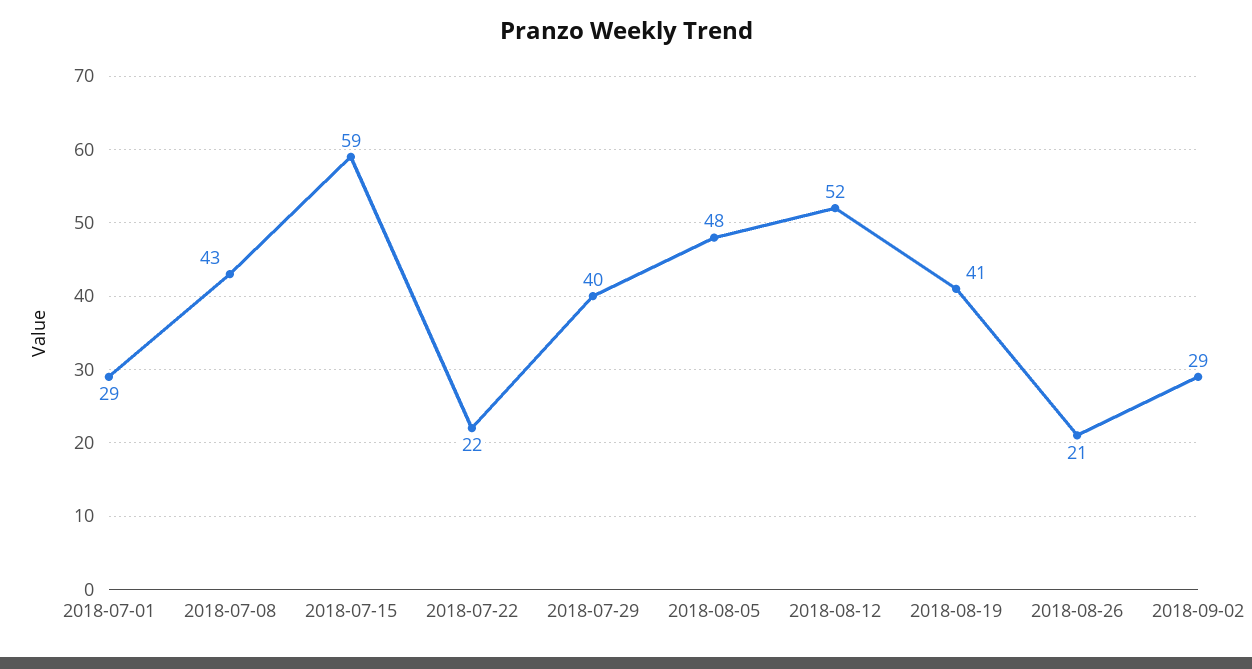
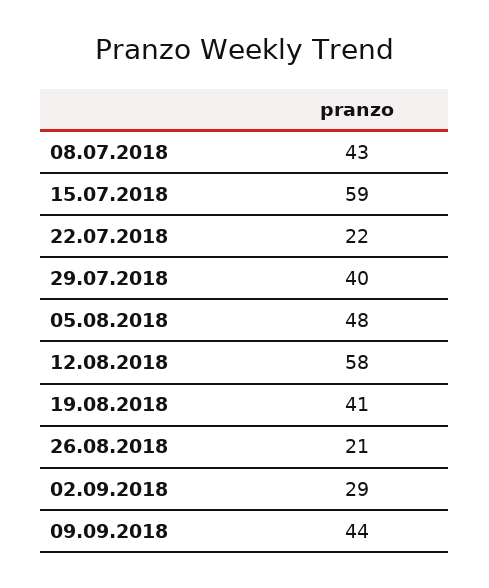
2018-07-01: 29 -> none
2018-08-12: 52 -> 58
09.09.2018: none -> 44

